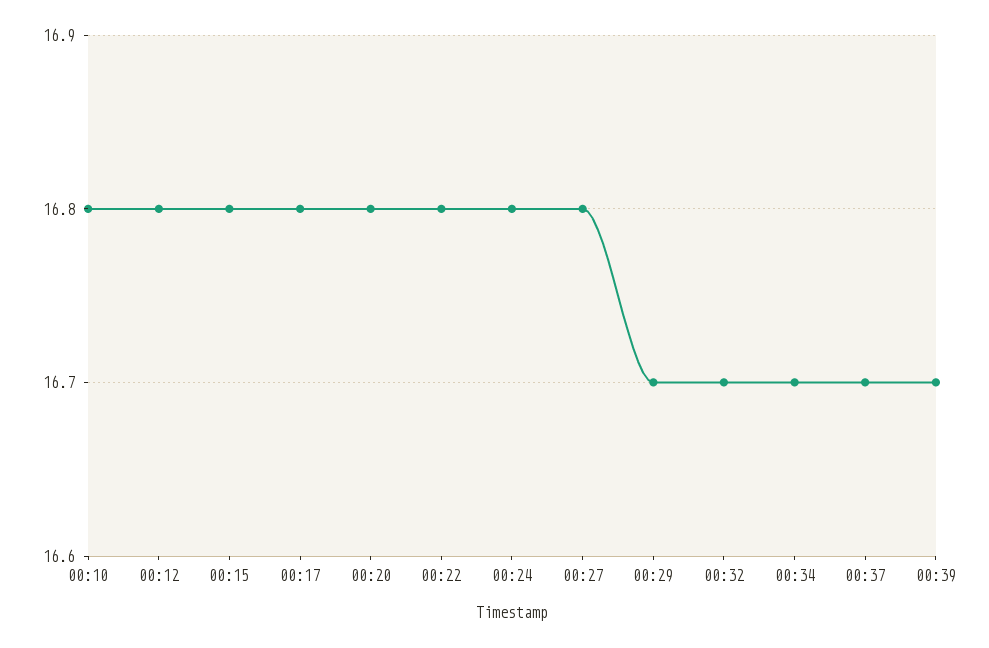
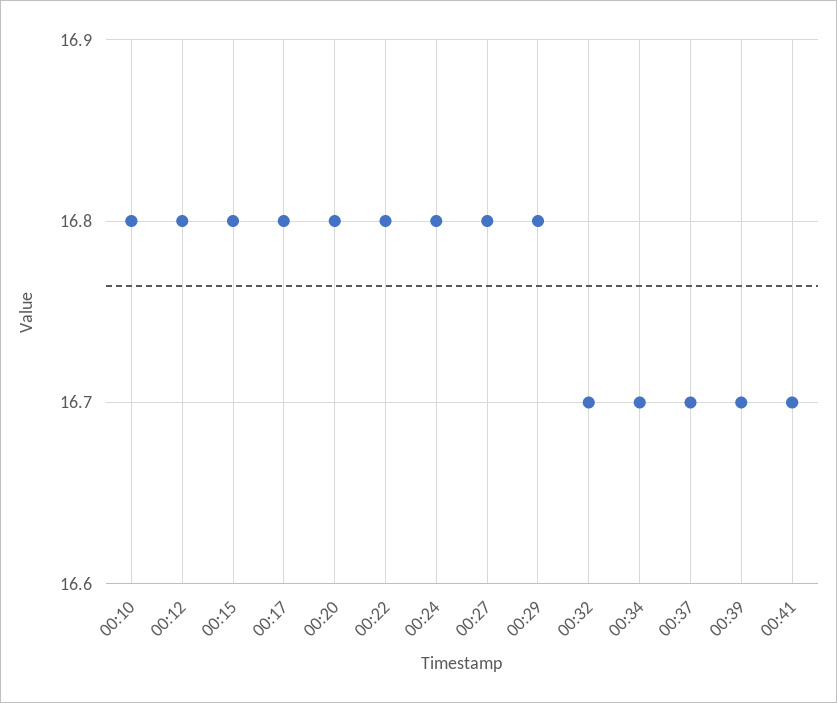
00:29: 16.7 -> 16.8
00:41: none -> 16.7

